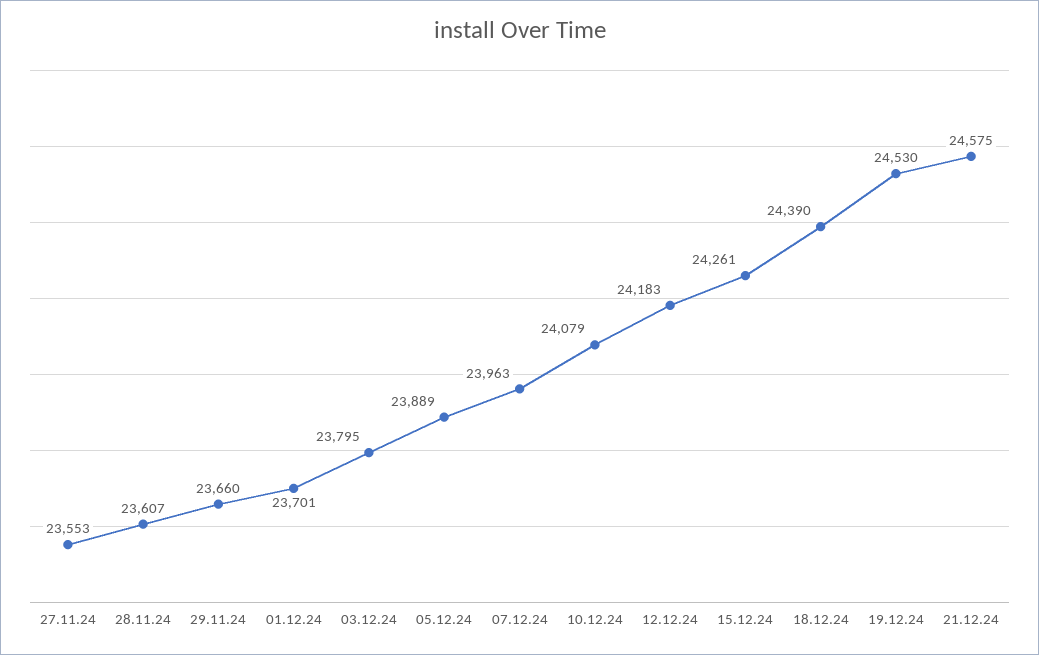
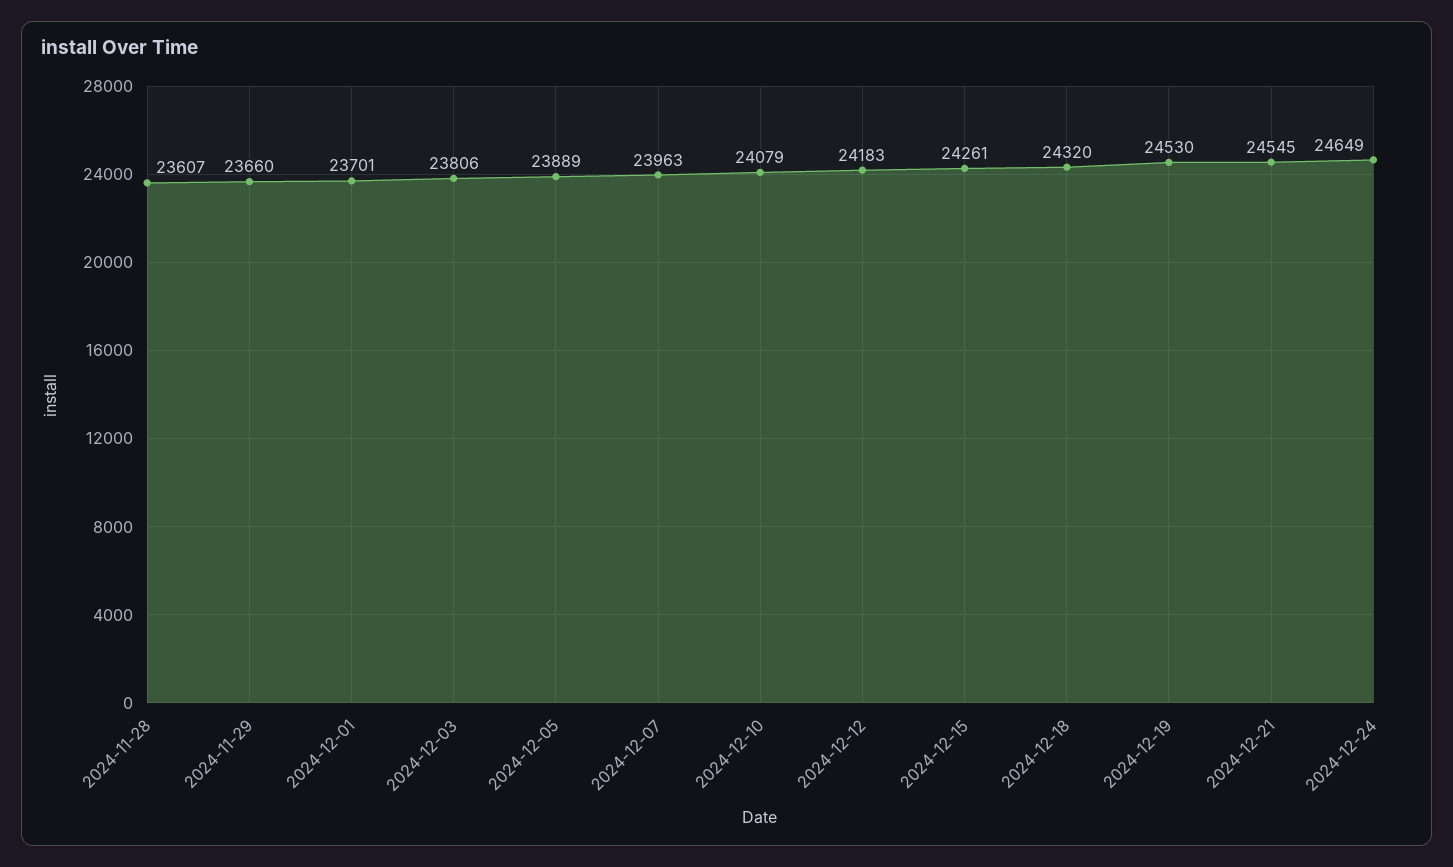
27.11.24: 23553 -> none
03.12.24: 23795 -> 23806
18.12.24: 24390 -> 24320
21.12.24: 24575 -> 24545
2024-12-24: none -> 24649

